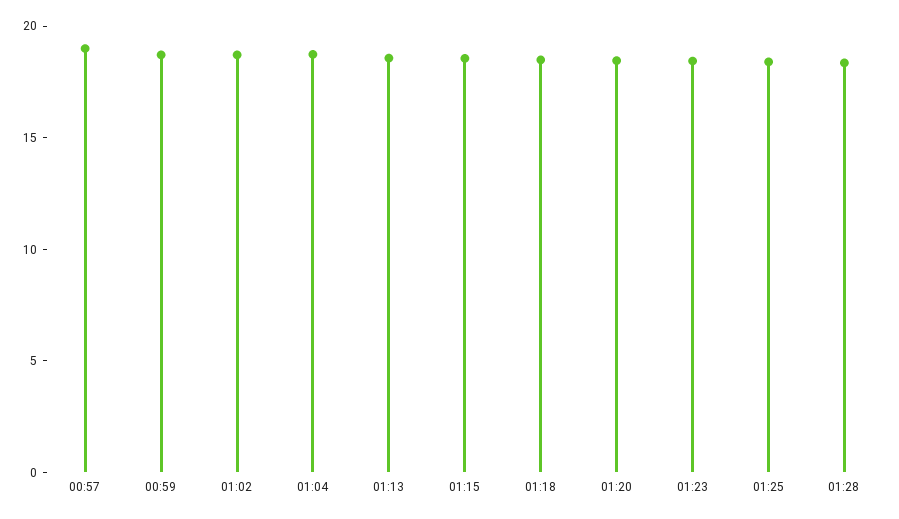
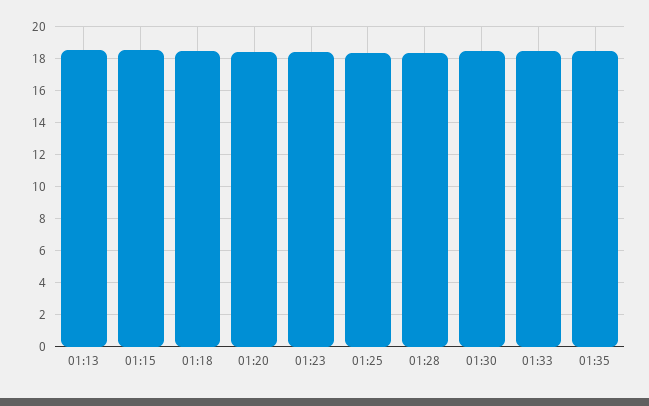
00:57: 19 -> none
00:59: 19 -> none
01:02: 19 -> none
01:04: 19 -> none
01:30: none -> 18.5
01:33: none -> 18.5
01:35: none -> 18.5

